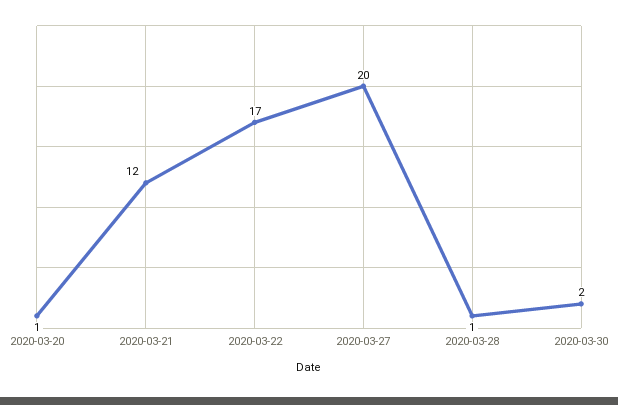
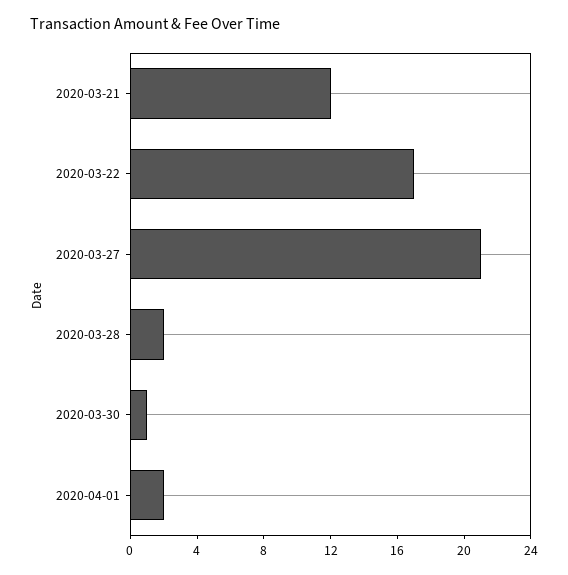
2020-03-20: 1 -> none
2020-03-27: 20 -> 21
2020-03-28: 1 -> 2
2020-03-30: 2 -> 1
2020-04-01: none -> 2

